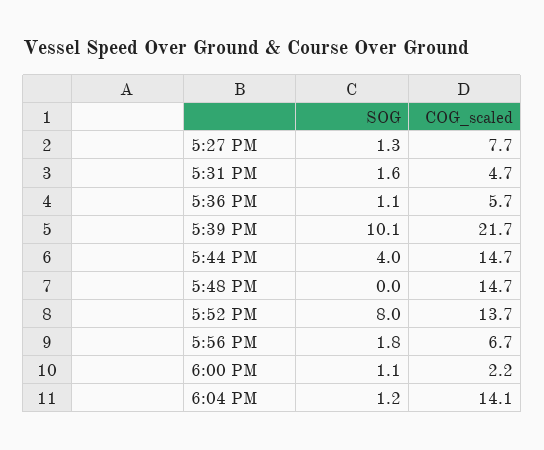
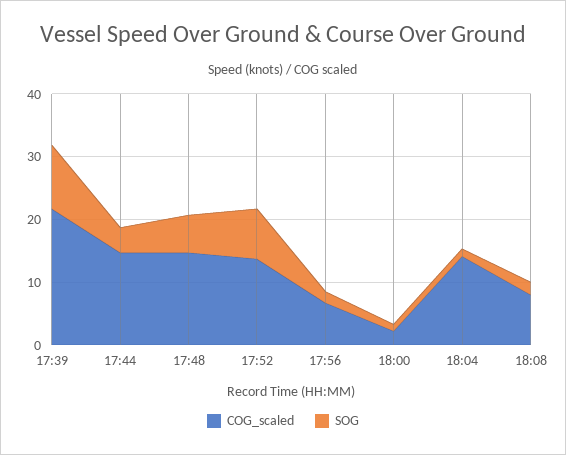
SOG, 5:27 PM: 1.3 -> none
COG_scaled, 5:27 PM: 7.7 -> none
SOG, 5:31 PM: 1.6 -> none
COG_scaled, 5:31 PM: 4.7 -> none
SOG, 5:36 PM: 1.1 -> none
COG_scaled, 5:36 PM: 5.7 -> none
SOG, 5:48 PM: 0 -> 6
COG_scaled, 18:08: none -> 8
SOG, 18:08: none -> 2

